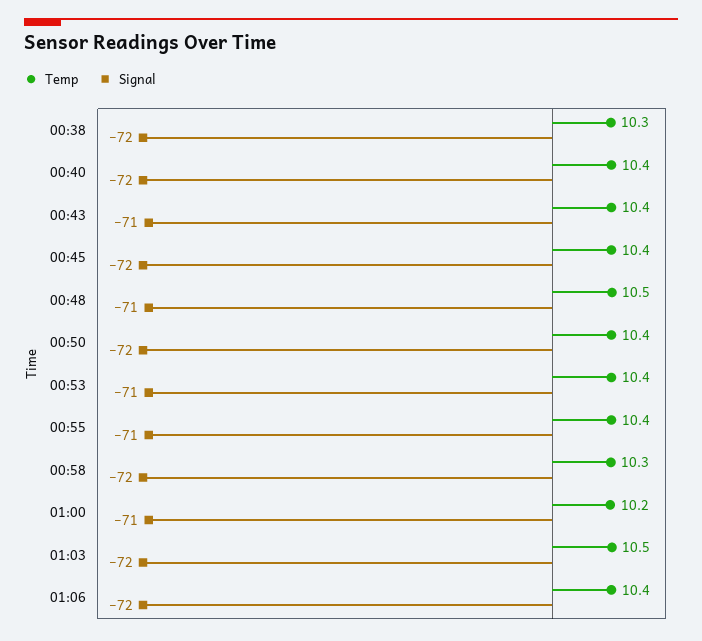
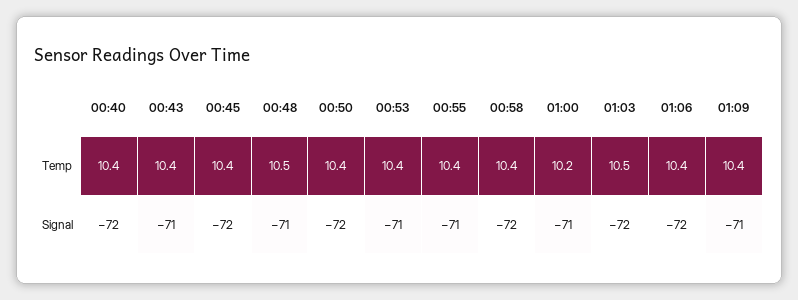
Temp, 00:38: 10.3 -> none
Signal, 00:38: -72 -> none
Temp, 00:58: 10.3 -> 10.4
Temp, 01:09: none -> 10.4
Signal, 01:09: none -> -71

